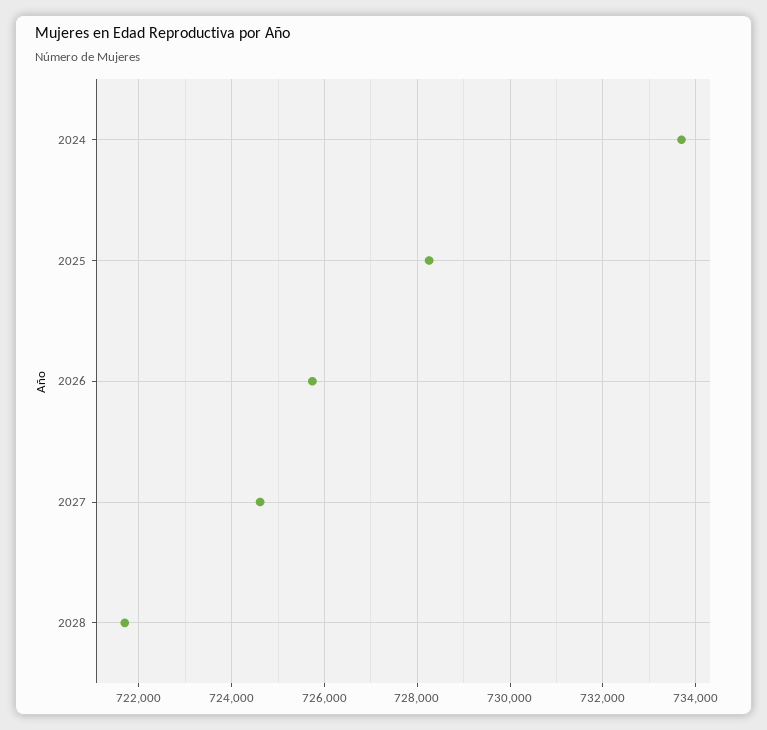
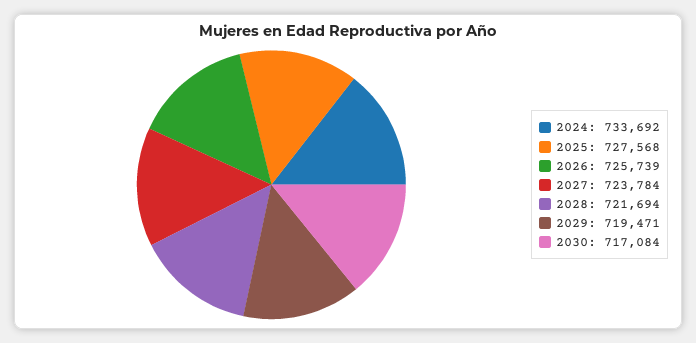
2025: 728200 -> 727568
2027: 724600 -> 723784
2029: none -> 719471
2030: none -> 717084

